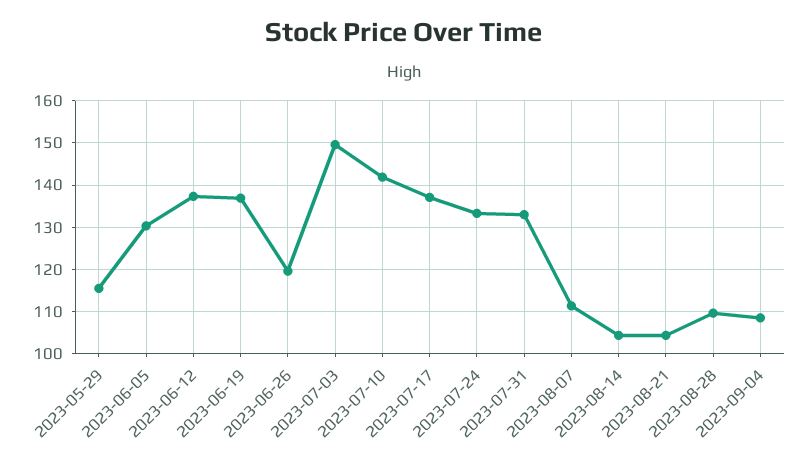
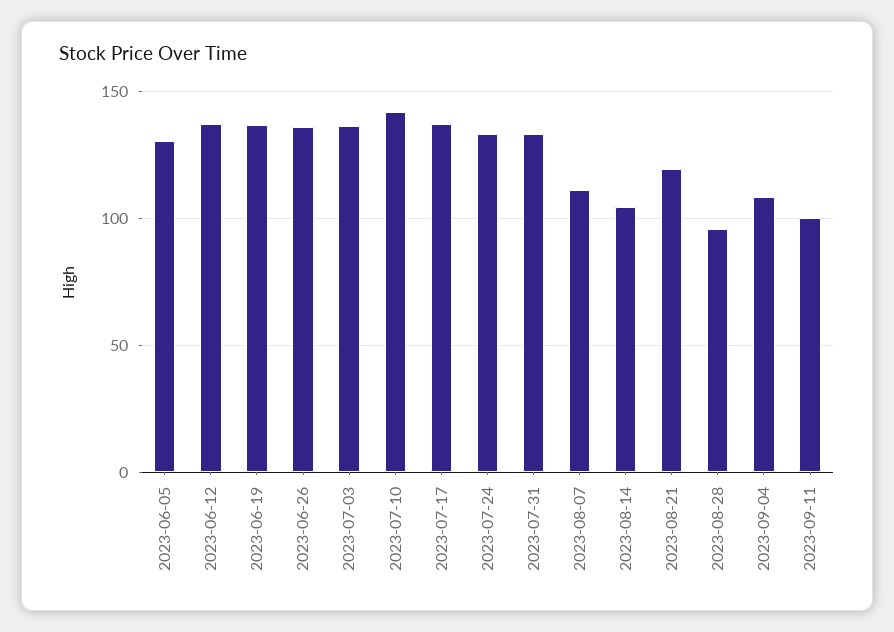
2023-05-29: 116 -> none
2023-06-26: 120 -> 135
2023-07-03: 150 -> 135
2023-08-21: 104 -> 120
2023-08-28: 110 -> 95
2023-09-11: none -> 100

